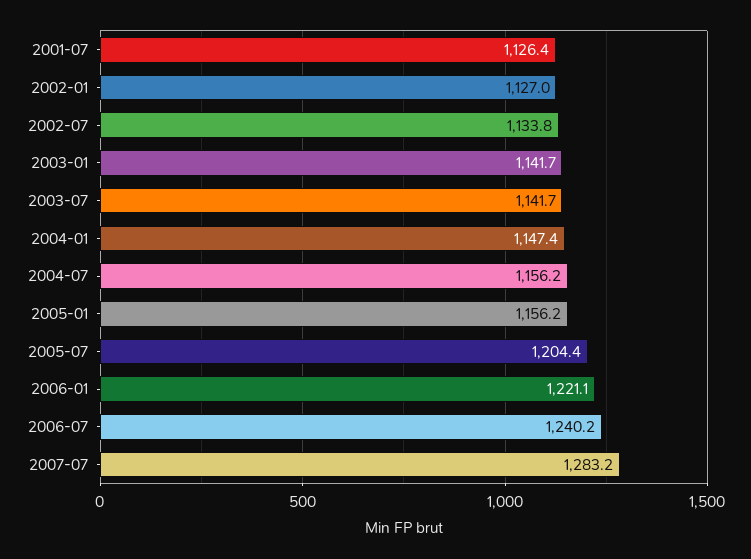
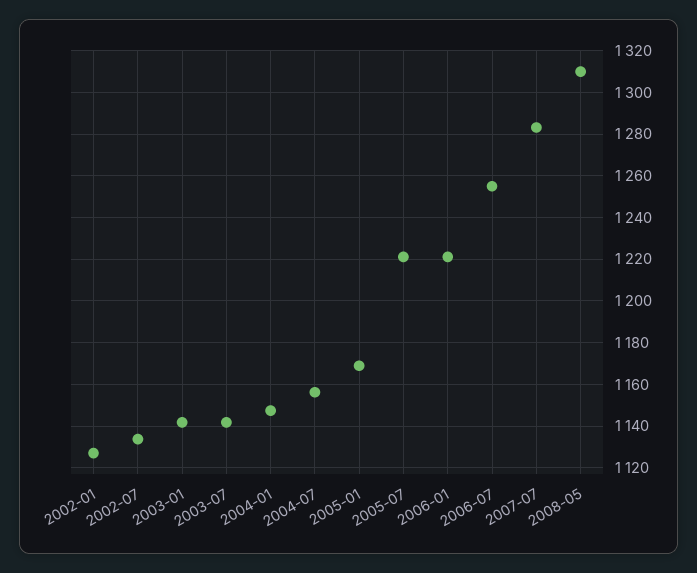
2001-07: 1126.4 -> none
2005-01: 1156.2 -> 1170
2005-07: 1204.4 -> 1220
2006-07: 1240.2 -> 1255
2008-05: none -> 1310

